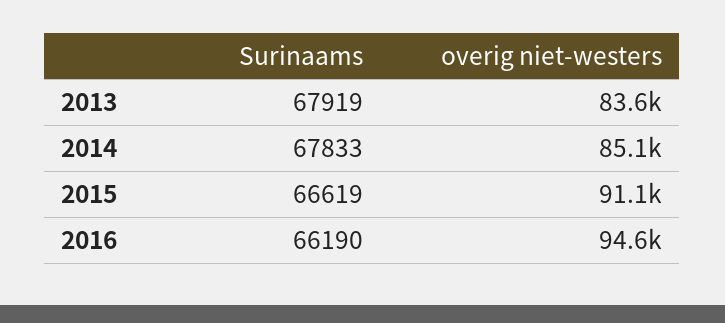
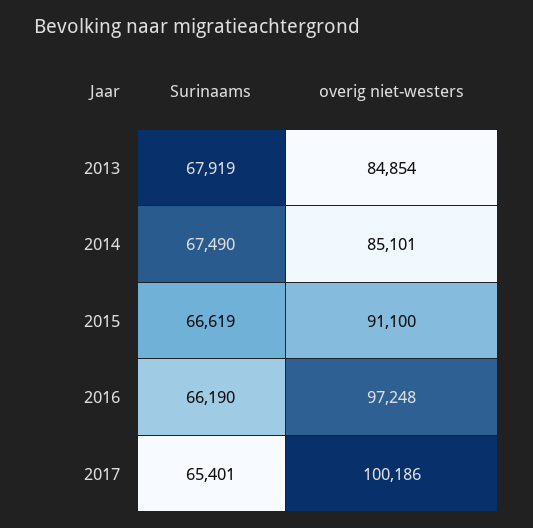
overig niet-westers, 2013: 83600 -> 84854
Surinaams, 2014: 67833 -> 67490
overig niet-westers, 2016: 94600 -> 97248
Surinaams, 2017: none -> 65401
overig niet-westers, 2017: none -> 100186

